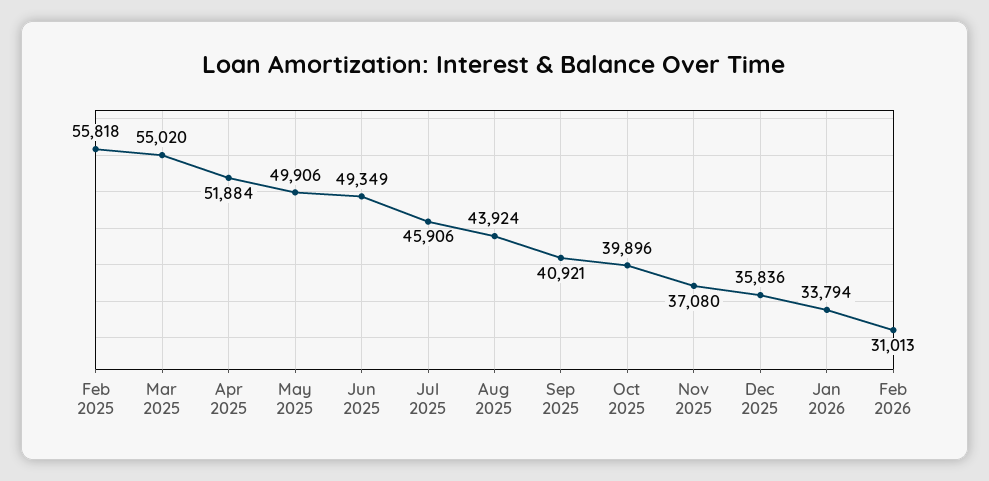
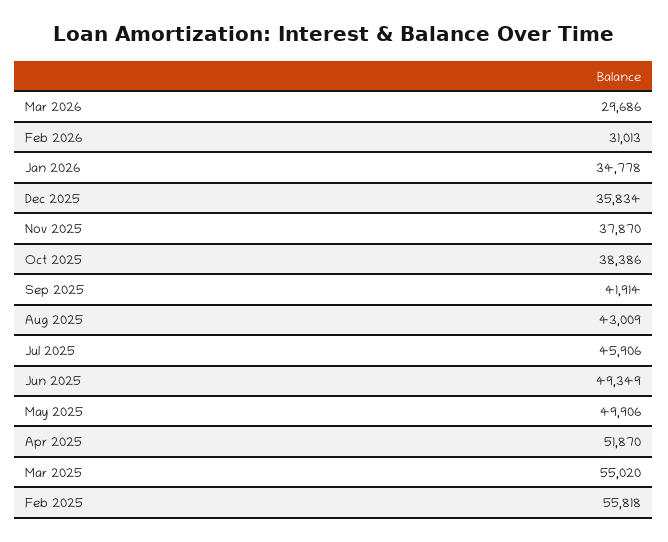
Apr 2025: 51884 -> 51870
Aug 2025: 43924 -> 43009
Sep 2025: 40921 -> 41914
Oct 2025: 39896 -> 38386
Nov 2025: 37080 -> 37870
Dec 2025: 35836 -> 35834
Jan 2026: 33794 -> 34778
Mar 2026: none -> 29686

